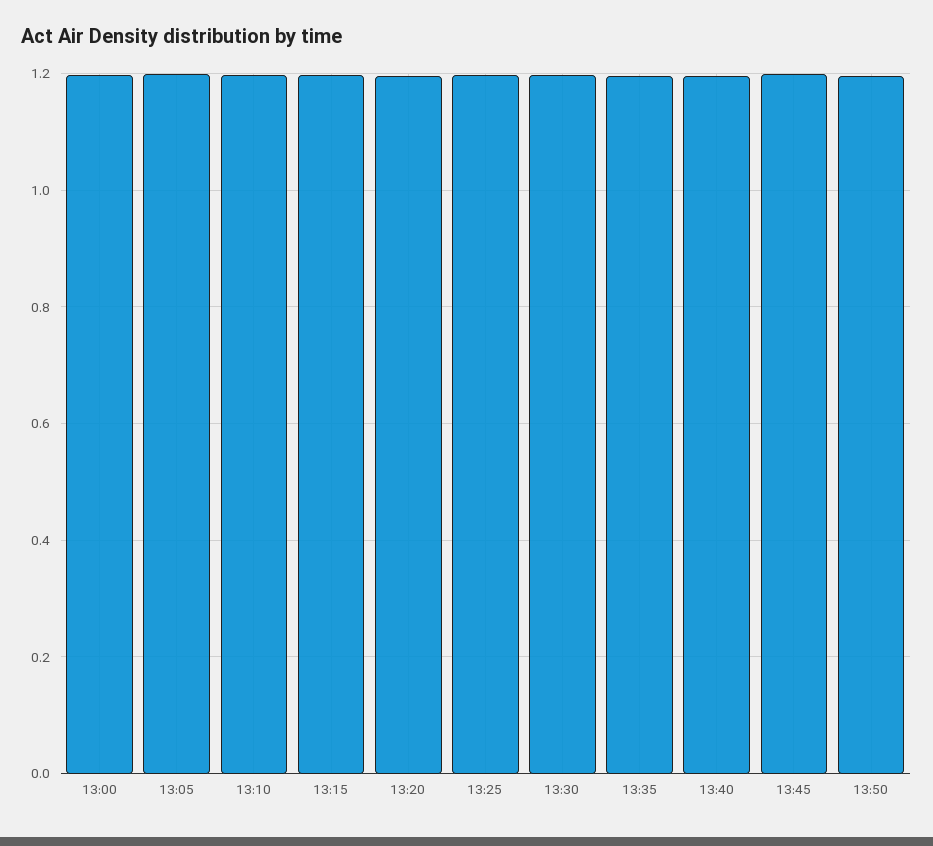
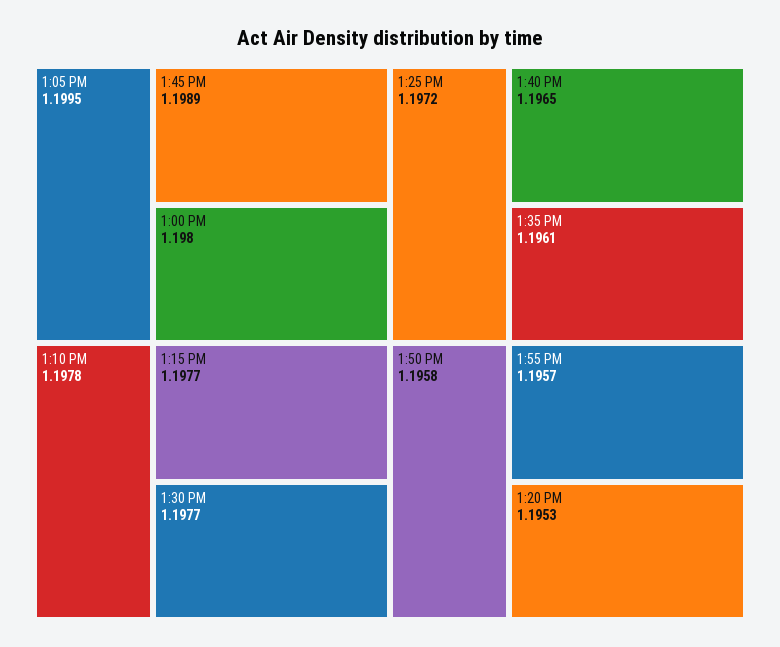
1:55 PM: none -> 1.1957

